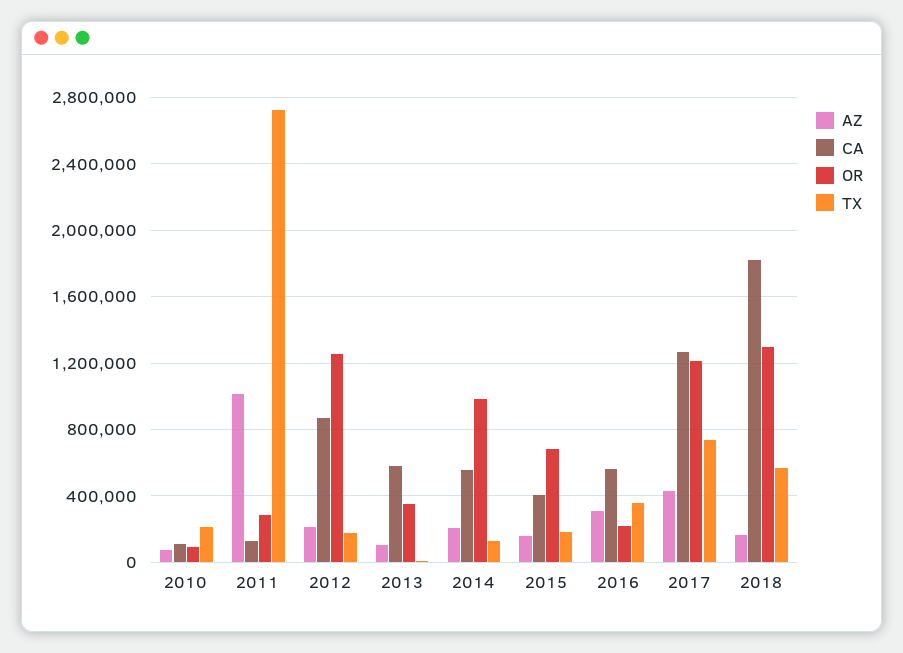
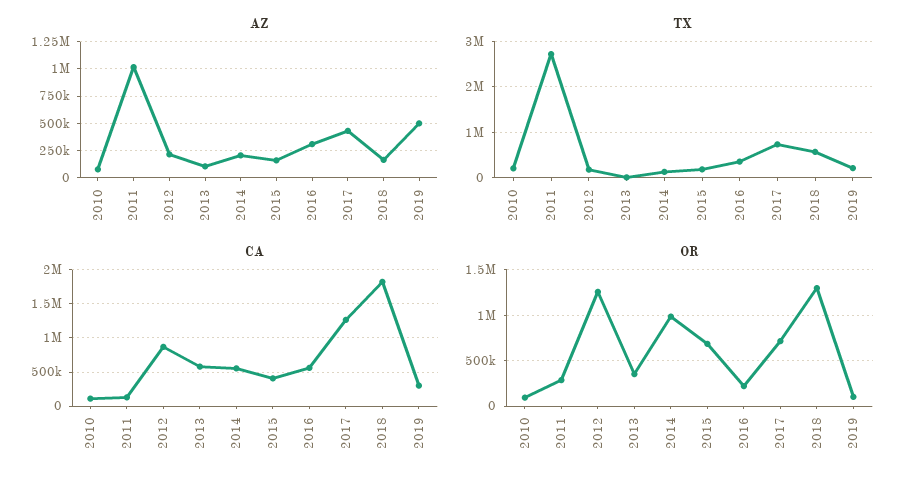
OR, 2017: 1200000 -> 700000
AZ, 2019: none -> 500000
TX, 2019: none -> 200000
CA, 2019: none -> 300000
OR, 2019: none -> 100000

